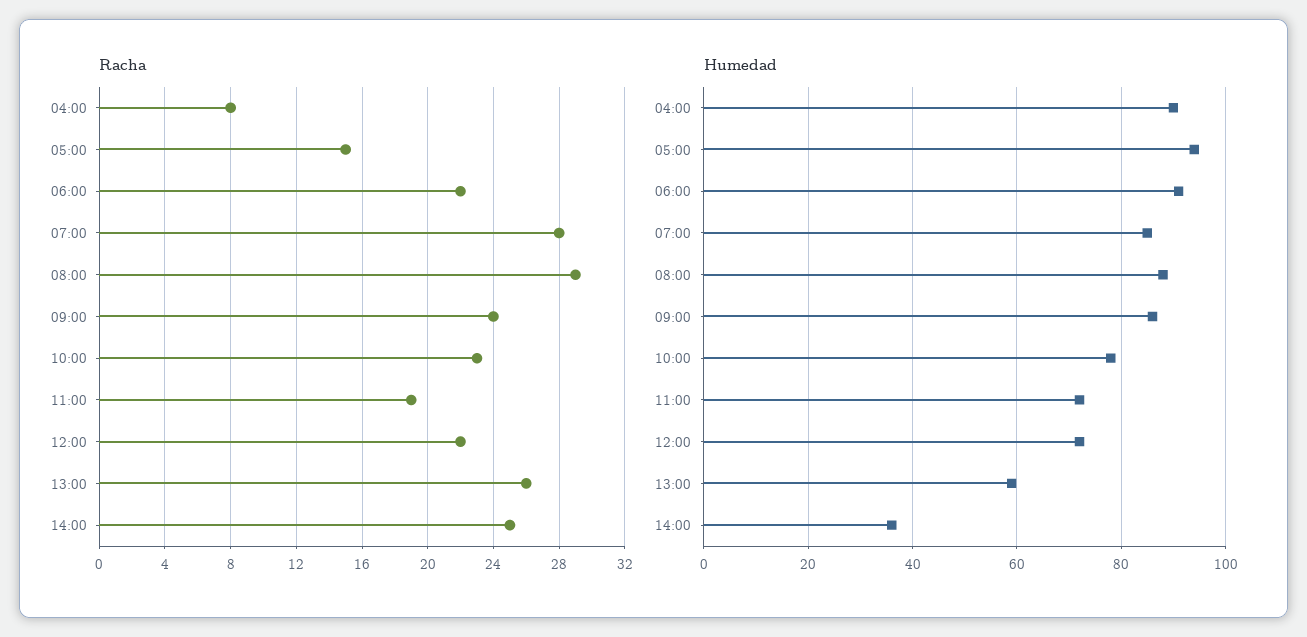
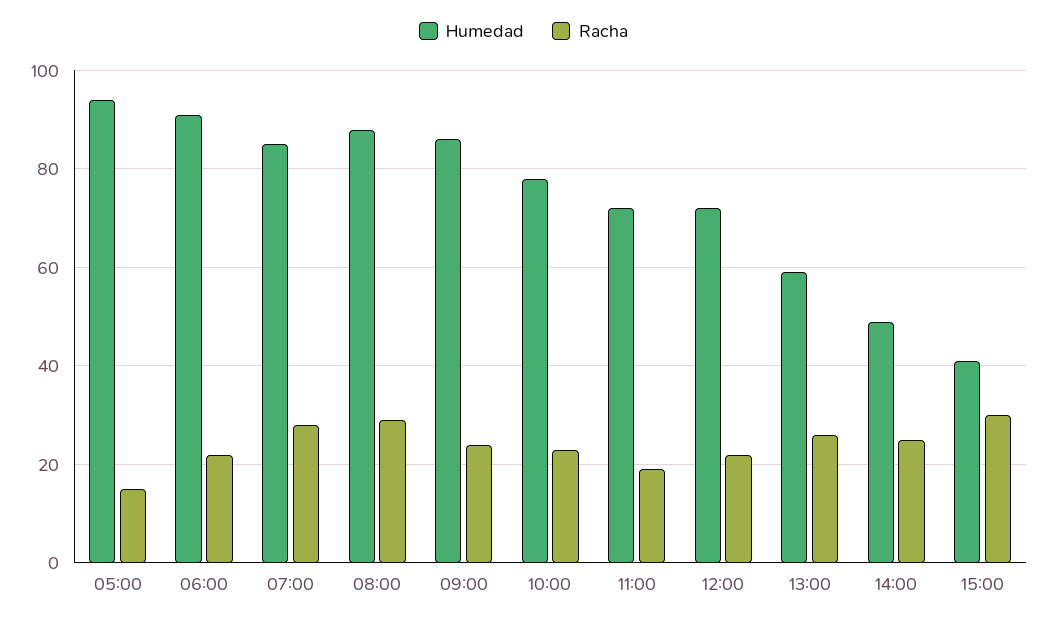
Racha, 04:00: 8 -> none
Humedad, 04:00: 90 -> none
Humedad, 14:00: 35 -> 50
Humedad, 15:00: none -> 40
Racha, 15:00: none -> 30

